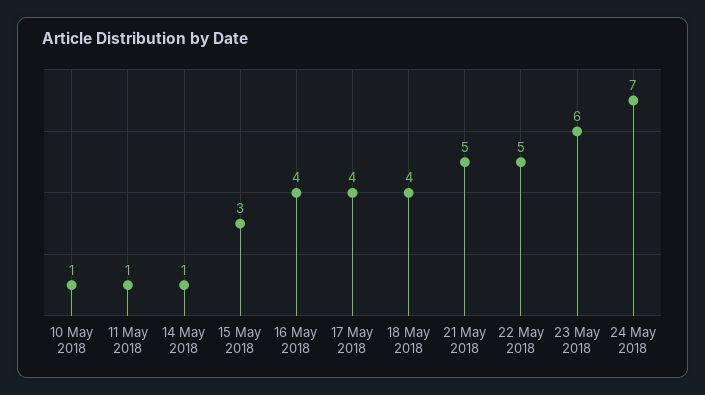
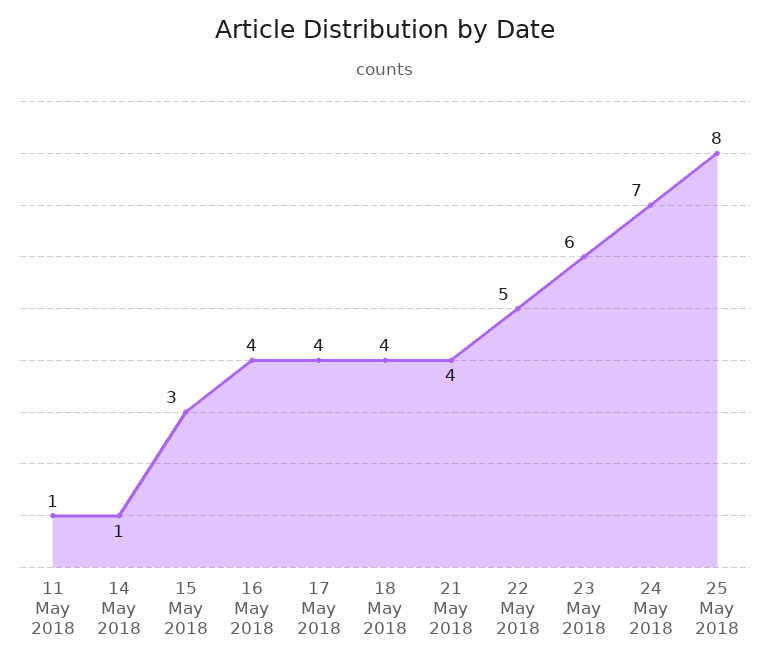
10 May 2018: 1 -> none
21 May 2018: 5 -> 4
25 May 2018: none -> 8

